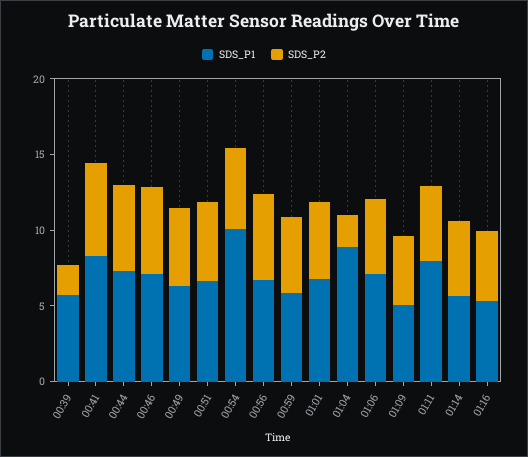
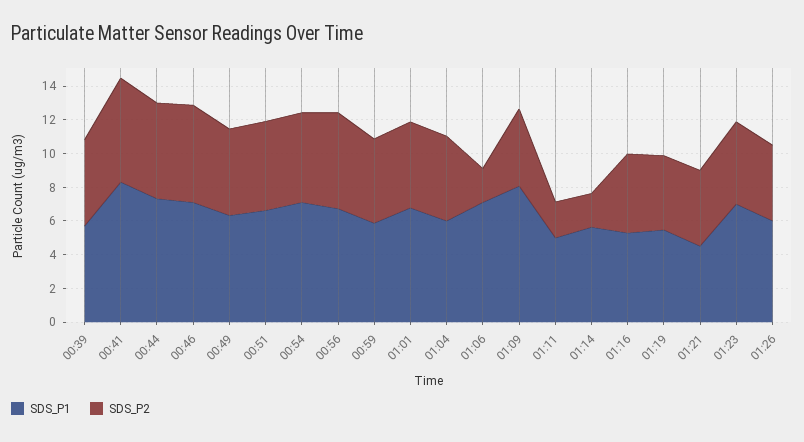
SDS_P2, 00:39: 2 -> 5
SDS_P1, 00:54: 10 -> 7
SDS_P1, 01:04: 9 -> 6
SDS_P2, 01:04: 2 -> 5
SDS_P2, 01:06: 5 -> 2
SDS_P1, 01:09: 5 -> 8
SDS_P1, 01:11: 8 -> 5
SDS_P2, 01:11: 5 -> 2
SDS_P2, 01:14: 5 -> 2
SDS_P1, 01:19: none -> 5.5
SDS_P2, 01:19: none -> 4.5
SDS_P1, 01:21: none -> 4.5
SDS_P2, 01:21: none -> 4.5
SDS_P1, 01:23: none -> 7
SDS_P2, 01:23: none -> 5
SDS_P1, 01:26: none -> 6
SDS_P2, 01:26: none -> 4.5

